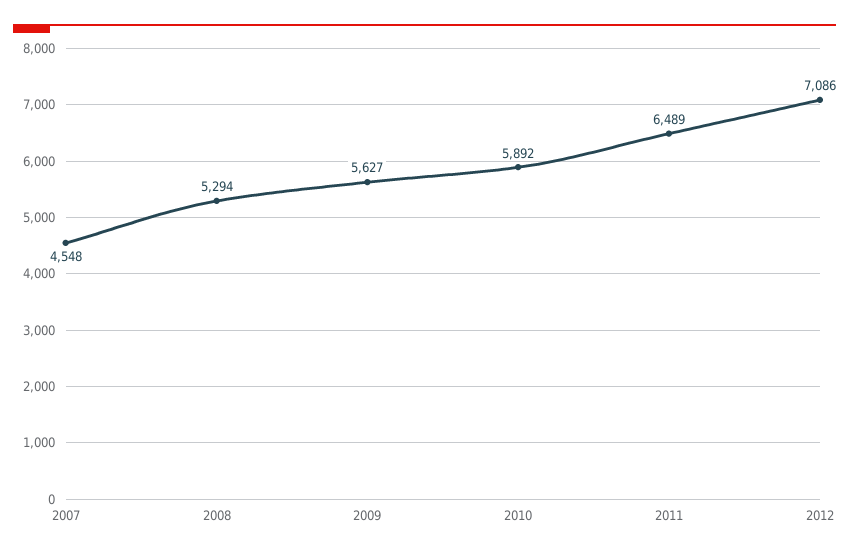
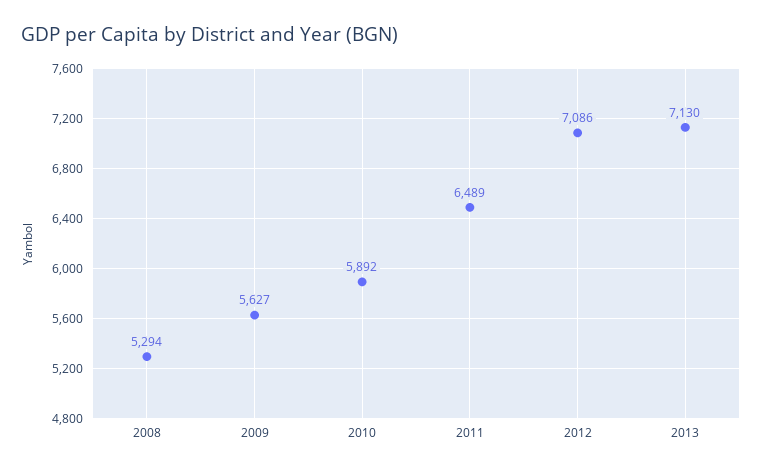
2007: 4548 -> none
2013: none -> 7130

